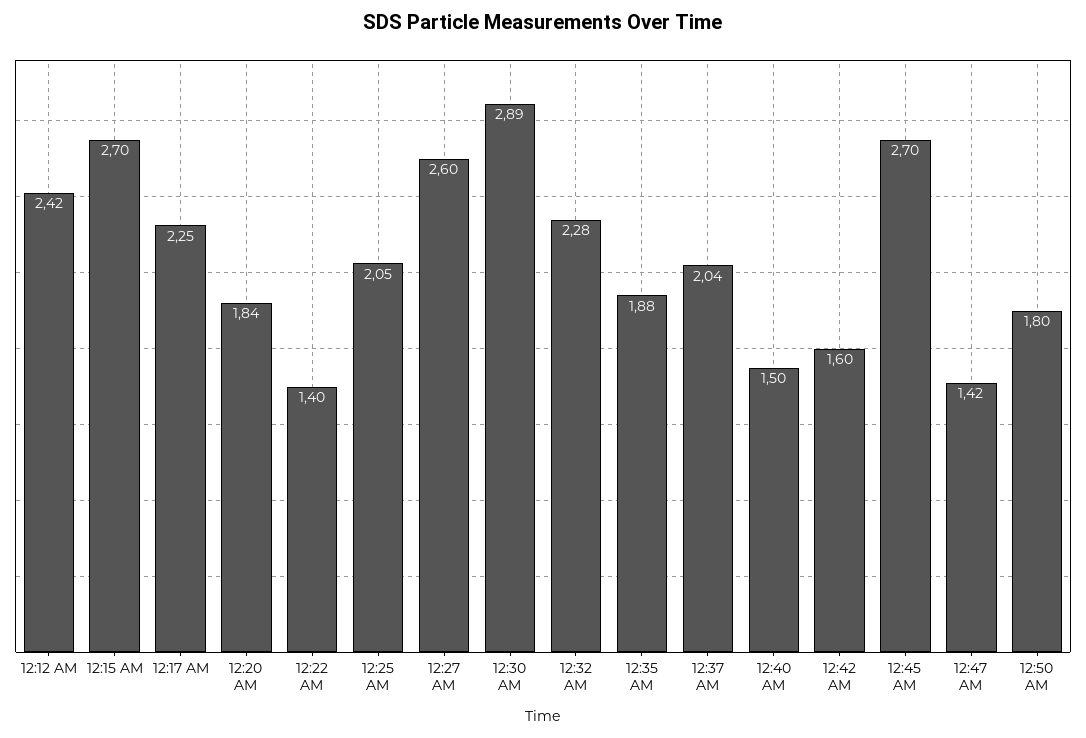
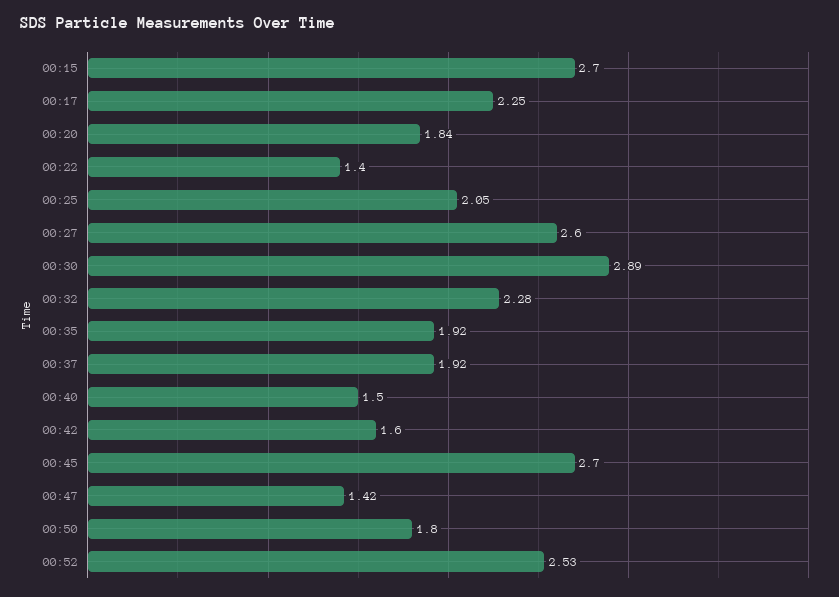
12:12 AM: 2.42 -> none
12:35 AM: 1.88 -> 1.92
12:37 AM: 2.04 -> 1.92
00:52: none -> 2.53

